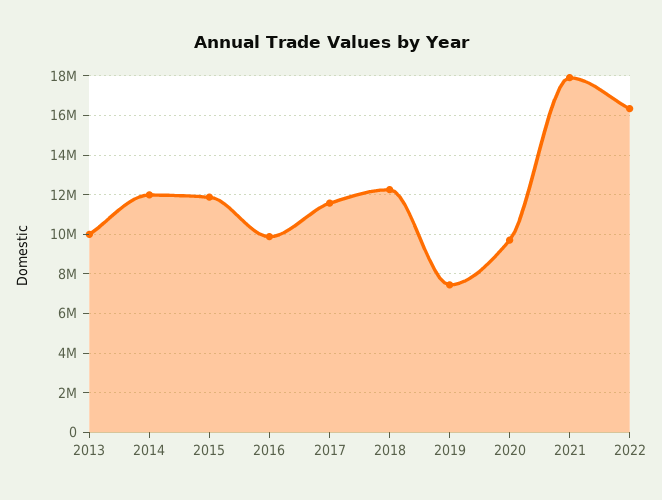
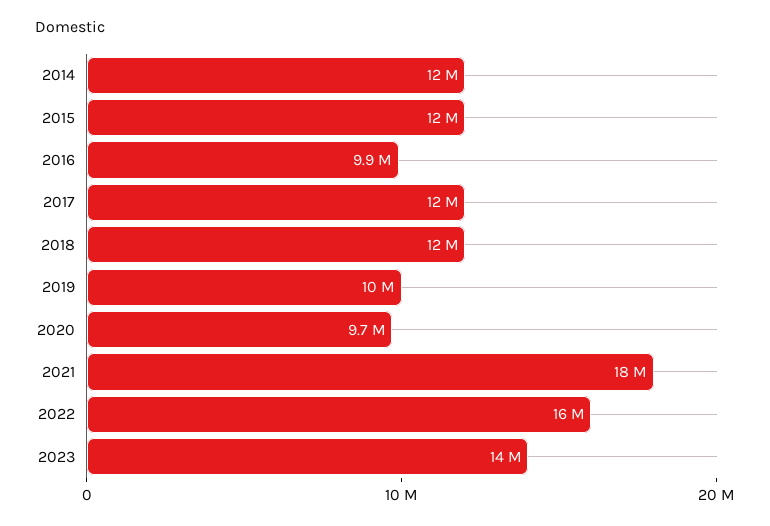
2013: 10000000 -> none
2019: 7500000 -> 10000000
2023: none -> 14000000

